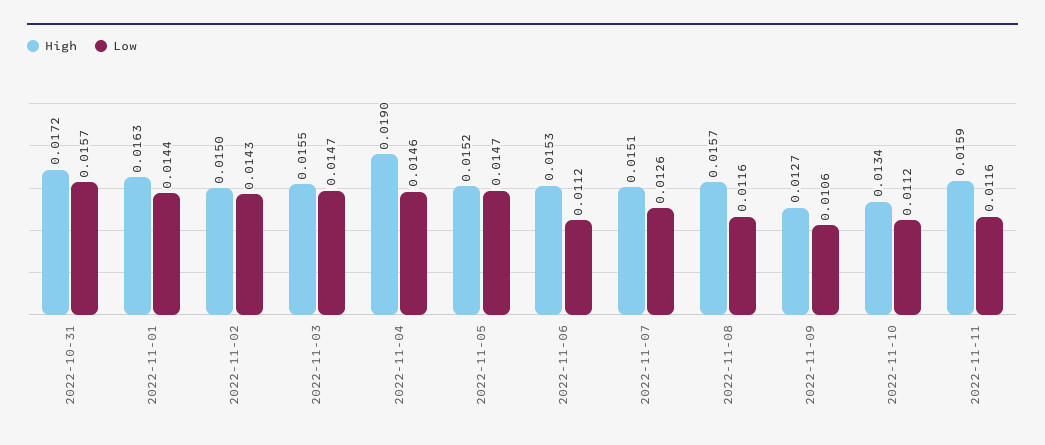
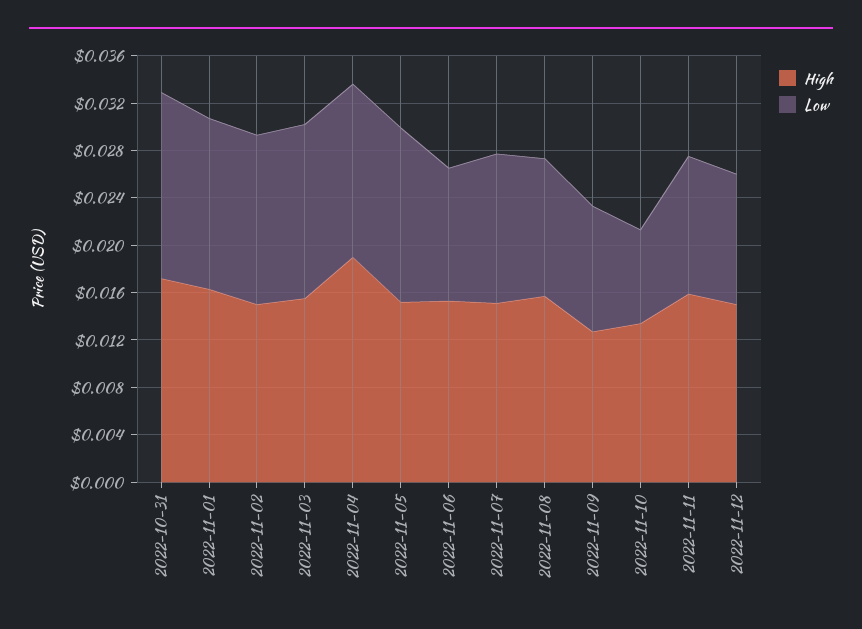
Low, 2022-11-10: 0.0112 -> 0.008
High, 2022-11-12: none -> 0.015
Low, 2022-11-12: none -> 0.011

